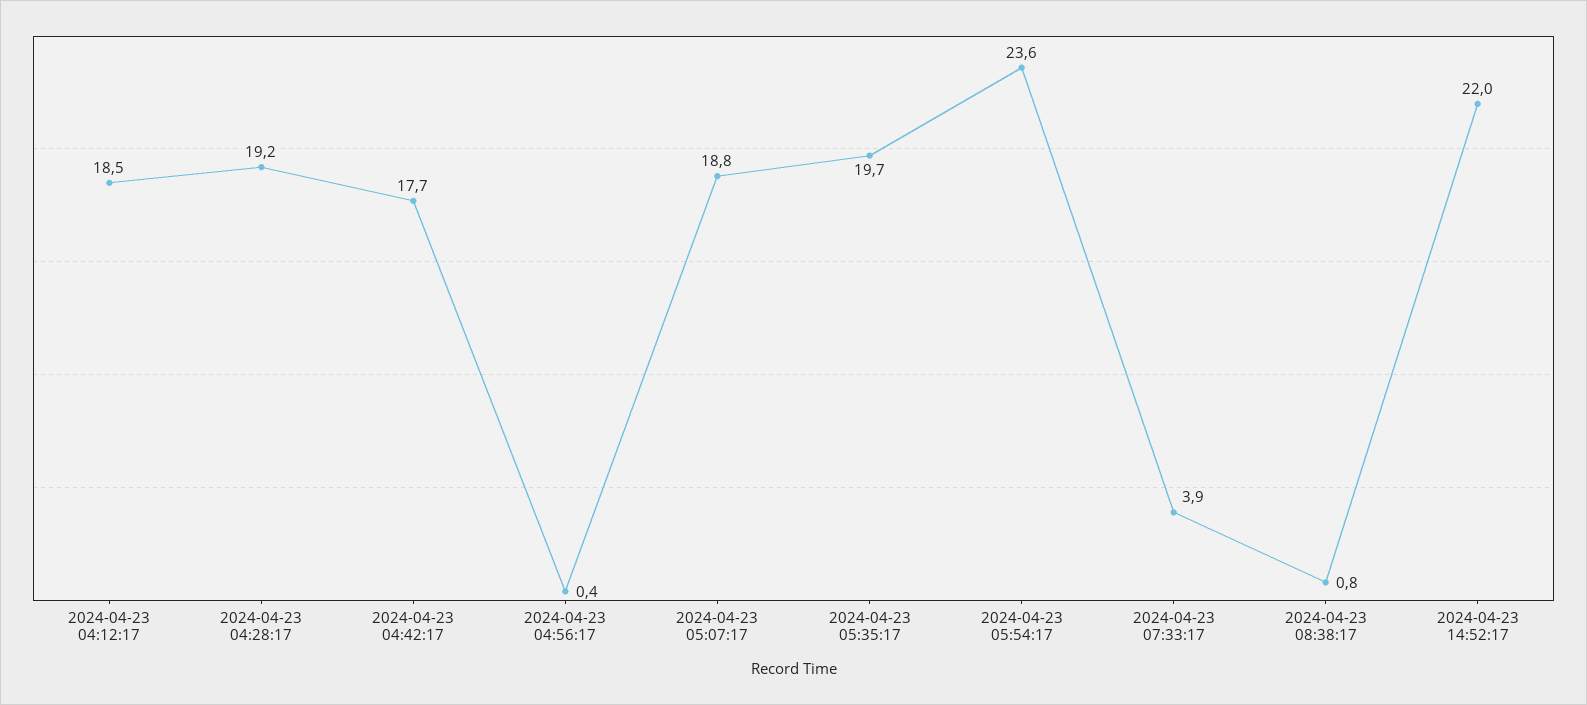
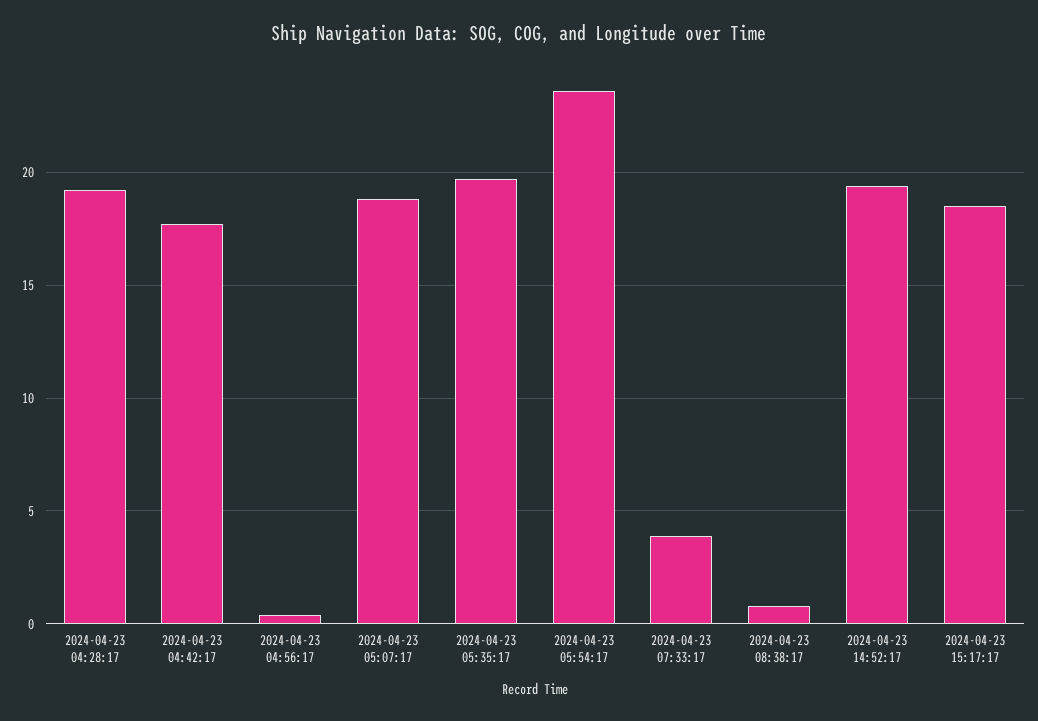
2024-04-23 04:12:17: 18.5 -> none
2024-04-23 14:52:17: 22 -> 19.5
2024-04-23 15:17:17: none -> 18.5

